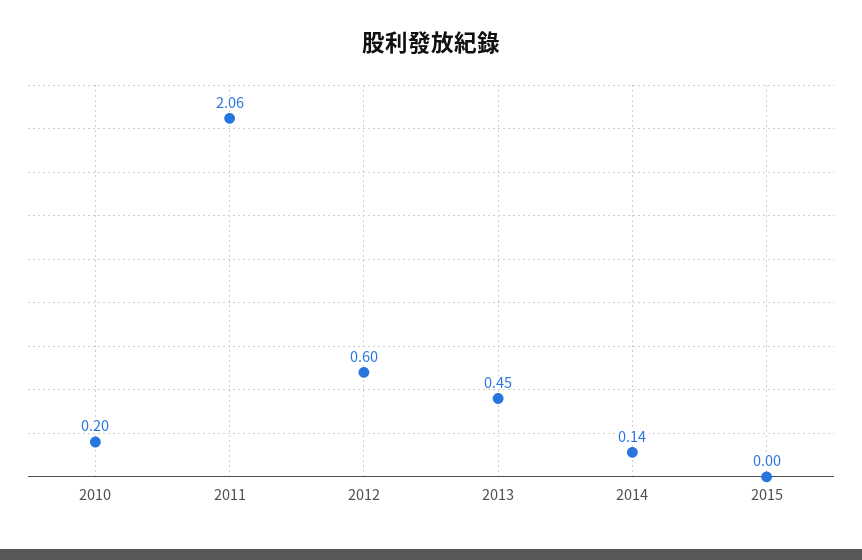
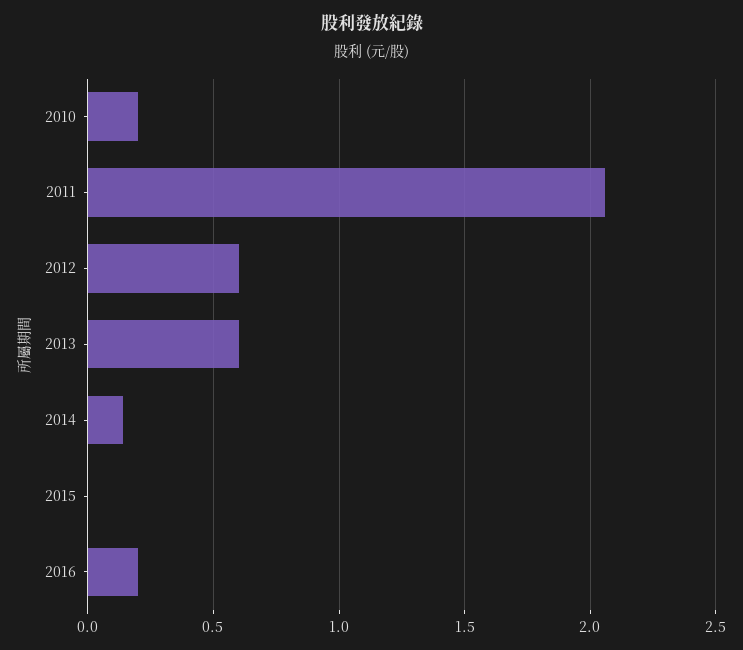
2013: 0.45 -> 0.6
2016: none -> 0.2

